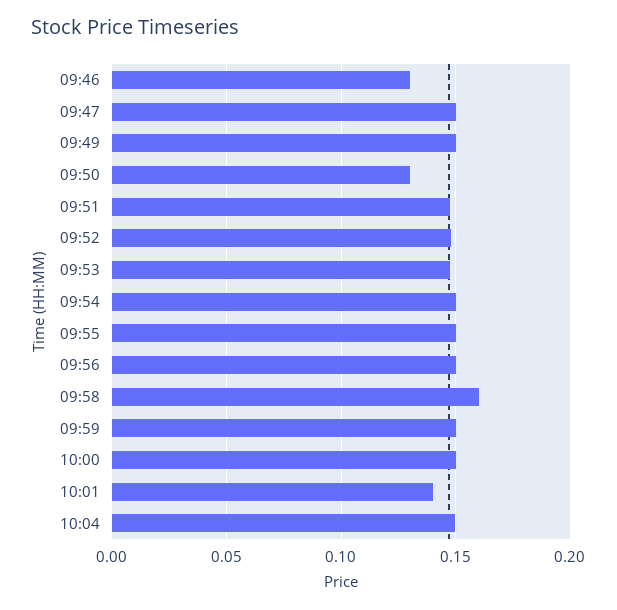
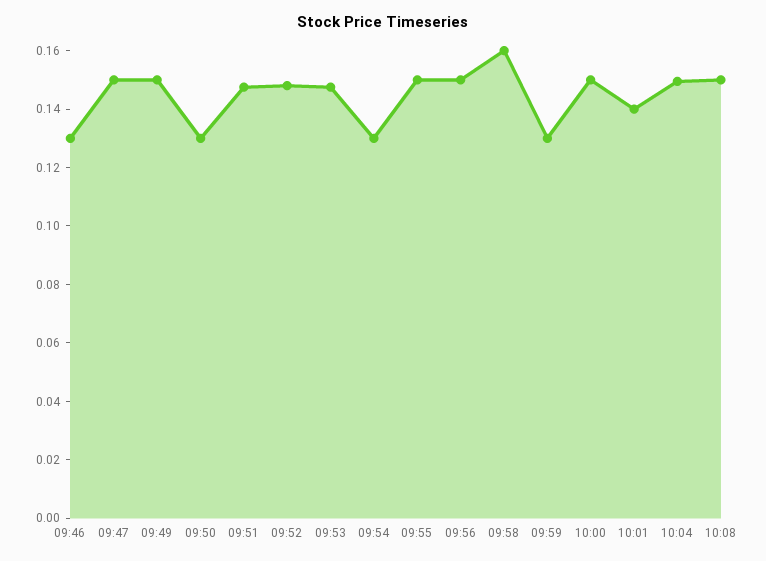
09:54: 0.15 -> 0.13
09:59: 0.15 -> 0.13
10:08: none -> 0.15

